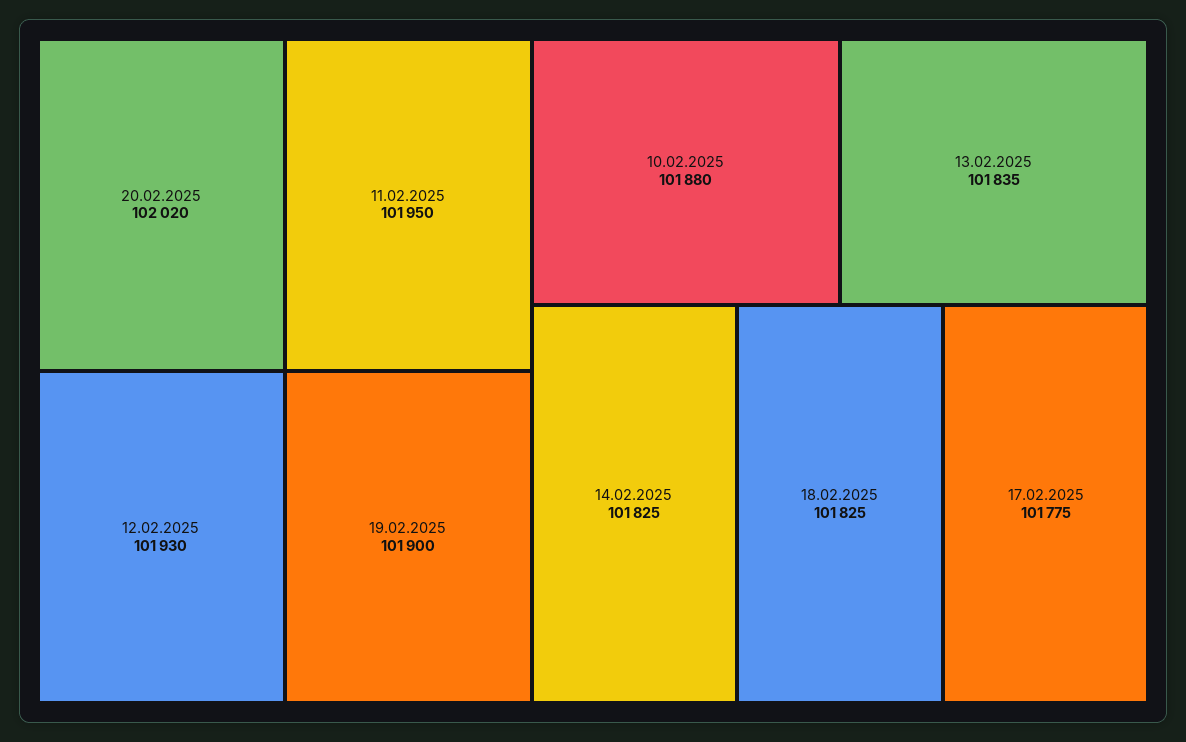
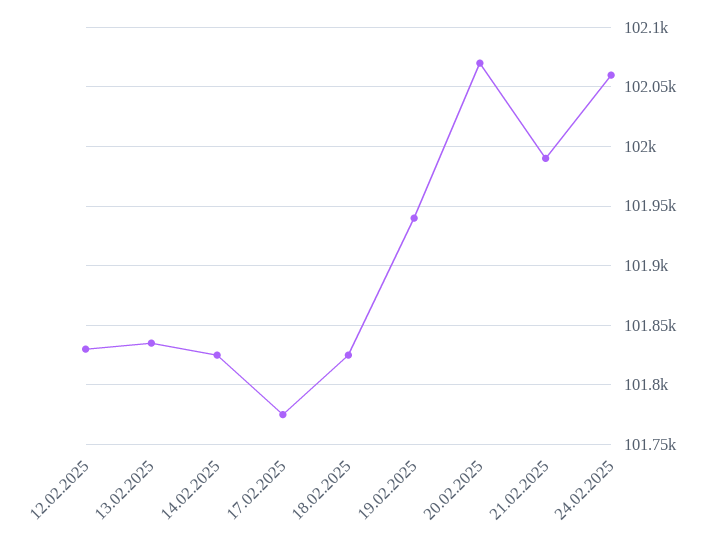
20.02.2025: 102020 -> 102070
11.02.2025: 101950 -> none
12.02.2025: 101930 -> 101830
19.02.2025: 101900 -> 101940
10.02.2025: 101880 -> none
21.02.2025: none -> 101990
24.02.2025: none -> 102060

